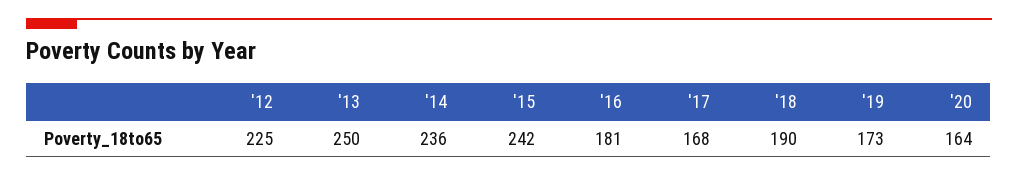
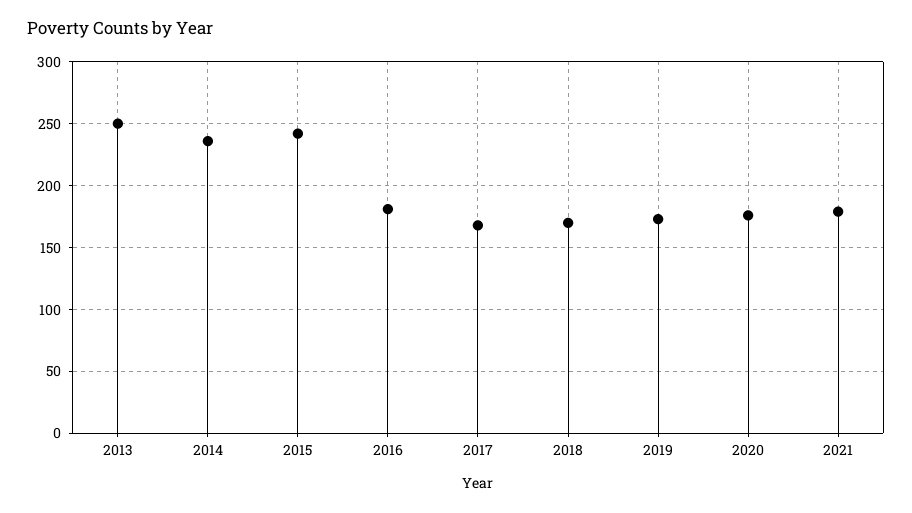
'12: 225 -> none
'18: 190 -> 170
'20: 164 -> 175
2021: none -> 180

